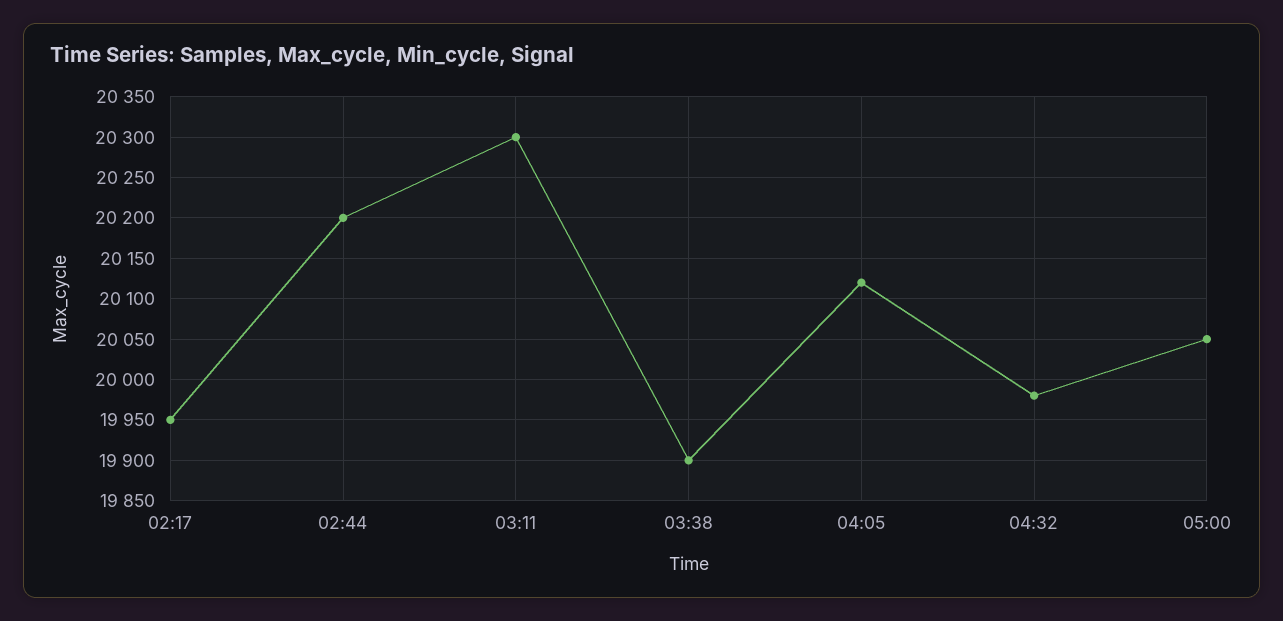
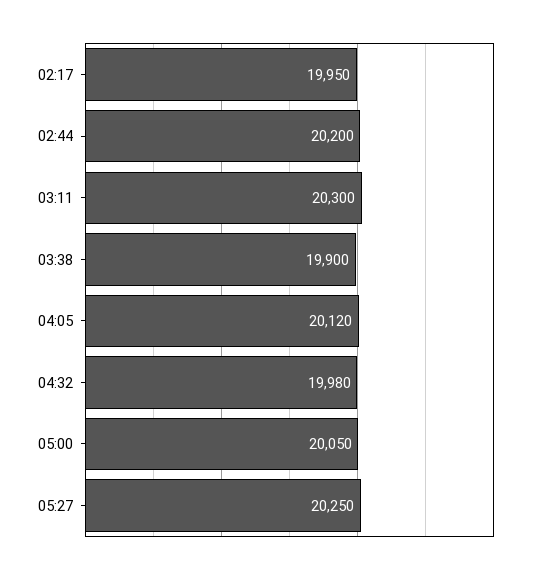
05:27: none -> 20250

